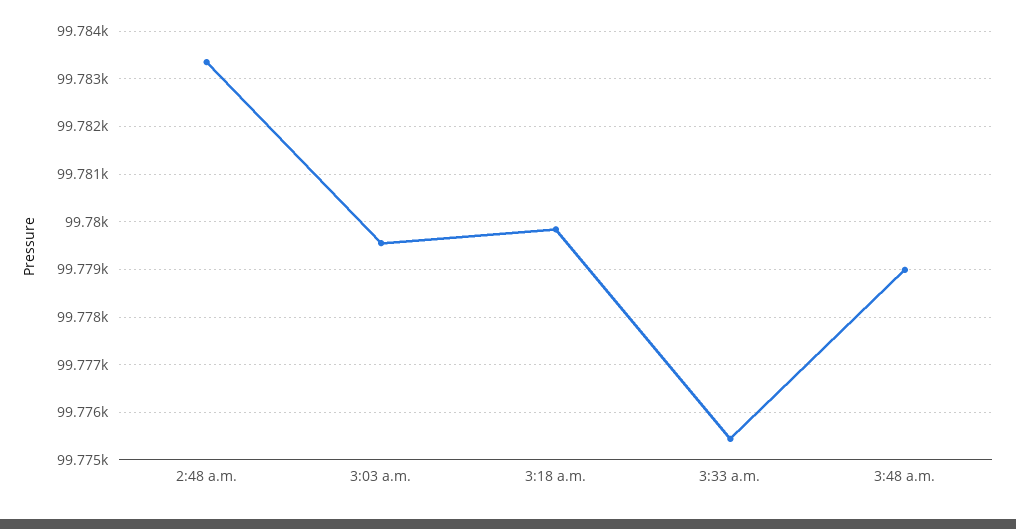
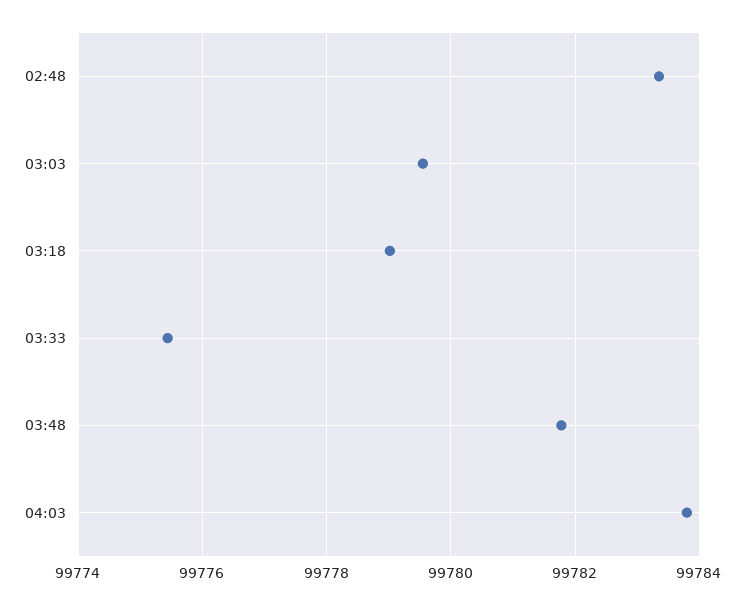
3:18 a.m.: 99779.8 -> 99779
3:48 a.m.: 99779 -> 99781.8
04:03: none -> 99783.8

